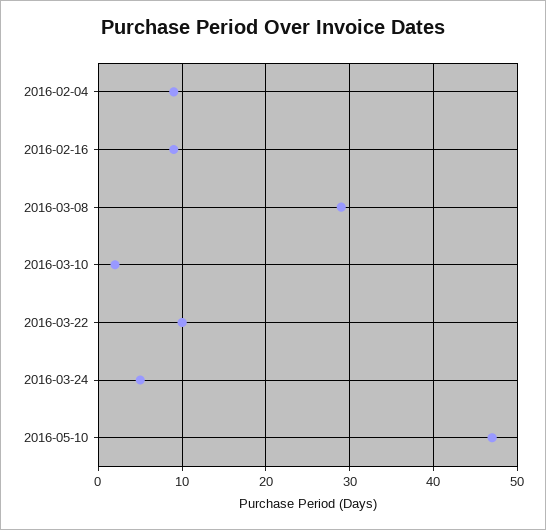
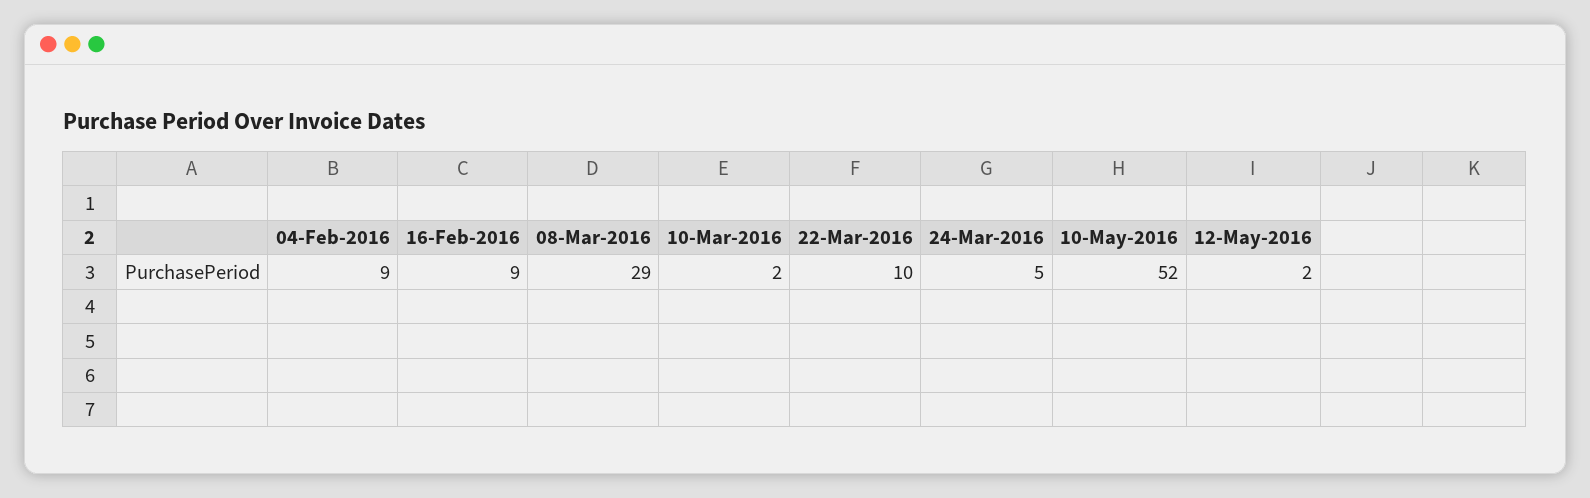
2016-05-10: 47 -> 52
12-May-2016: none -> 2

